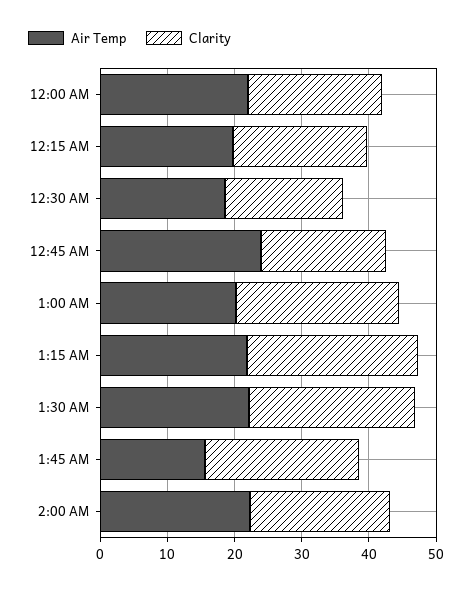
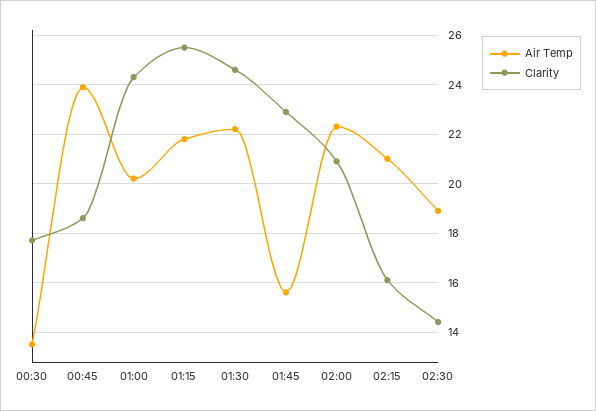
Air Temp, 12:00 AM: 22 -> none
Clarity, 12:00 AM: 20 -> none
Air Temp, 12:15 AM: 20 -> none
Clarity, 12:15 AM: 20 -> none
Air Temp, 12:30 AM: 18 -> 13.5
Air Temp, 02:15: none -> 21
Clarity, 02:15: none -> 16
Air Temp, 02:30: none -> 19
Clarity, 02:30: none -> 14.5

